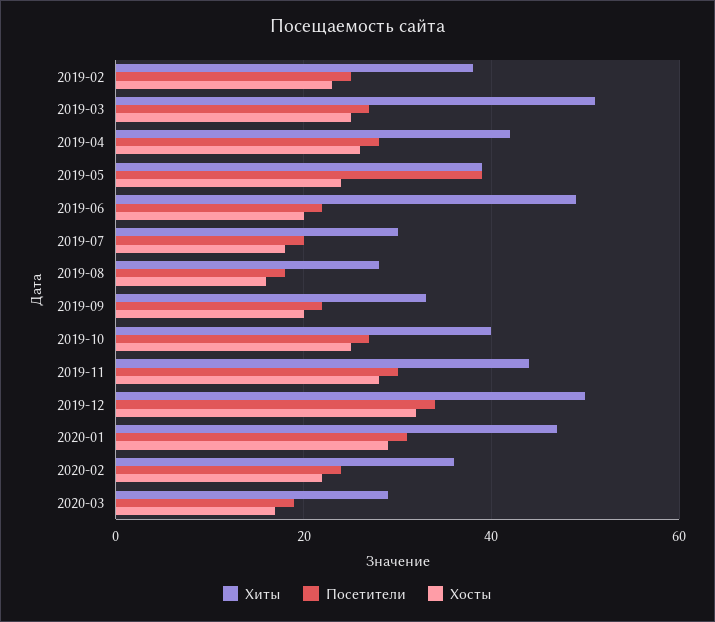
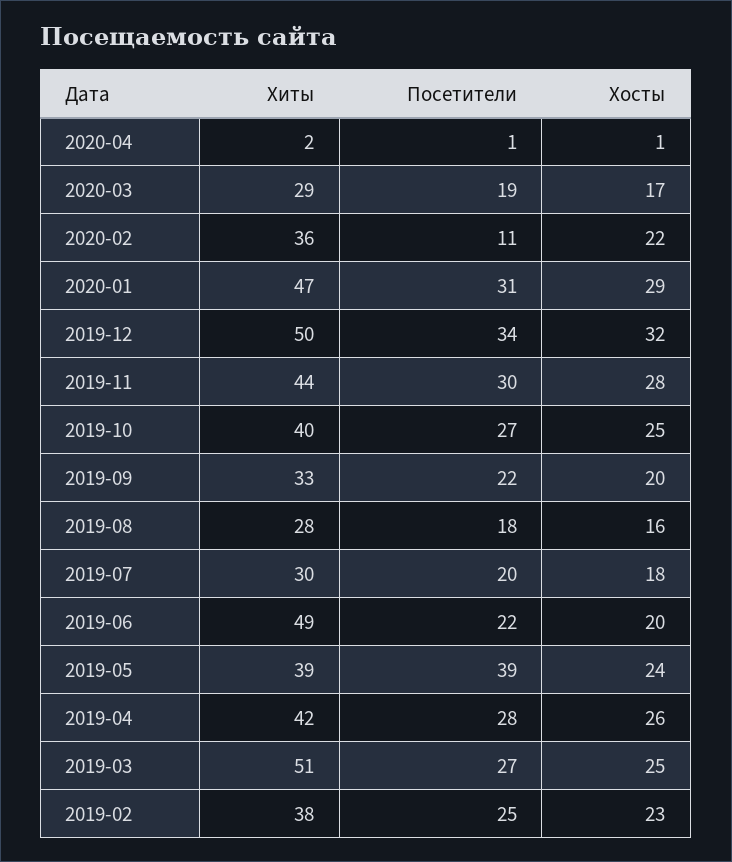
Посетители, 2020-02: 25 -> 11
Хиты, 2020-04: none -> 2
Посетители, 2020-04: none -> 1
Хосты, 2020-04: none -> 1

